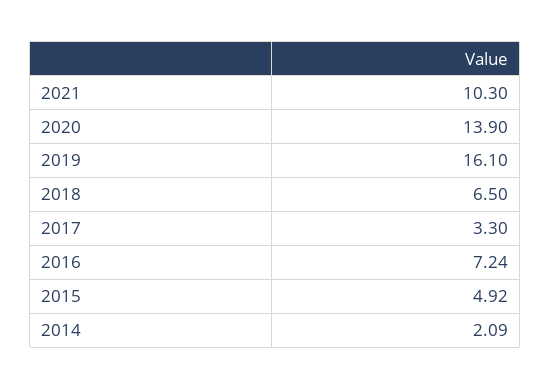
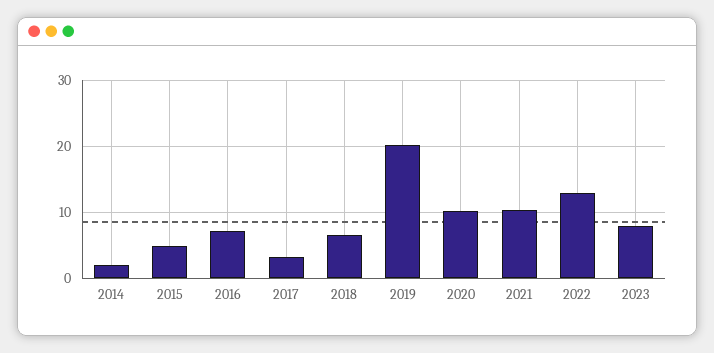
2020: 13.9 -> 10
2019: 16.1 -> 20
2022: none -> 13
2023: none -> 8

